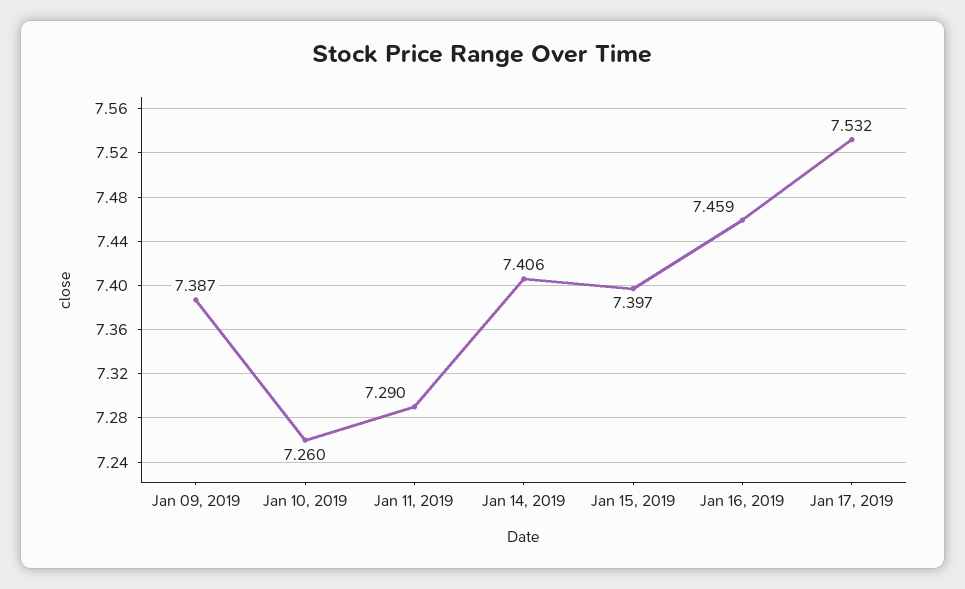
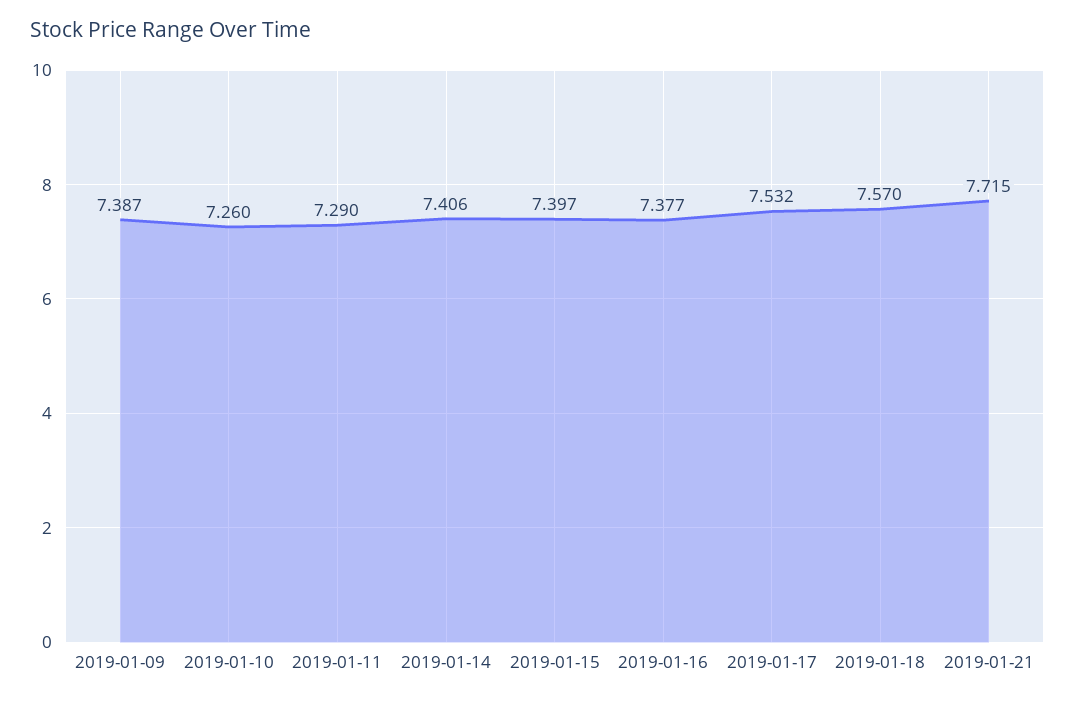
Jan 16, 2019: 7.459 -> 7.377
2019-01-18: none -> 7.57
2019-01-21: none -> 7.715

